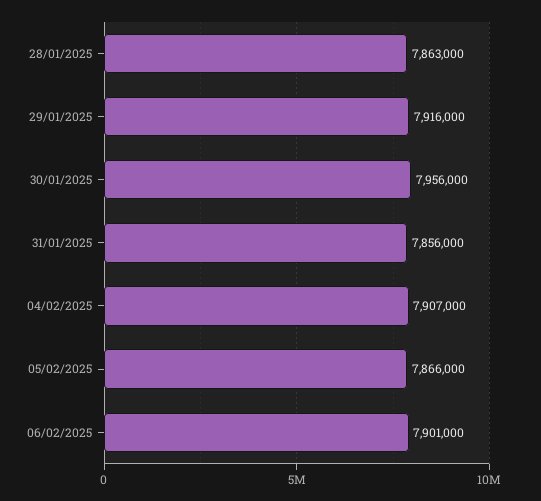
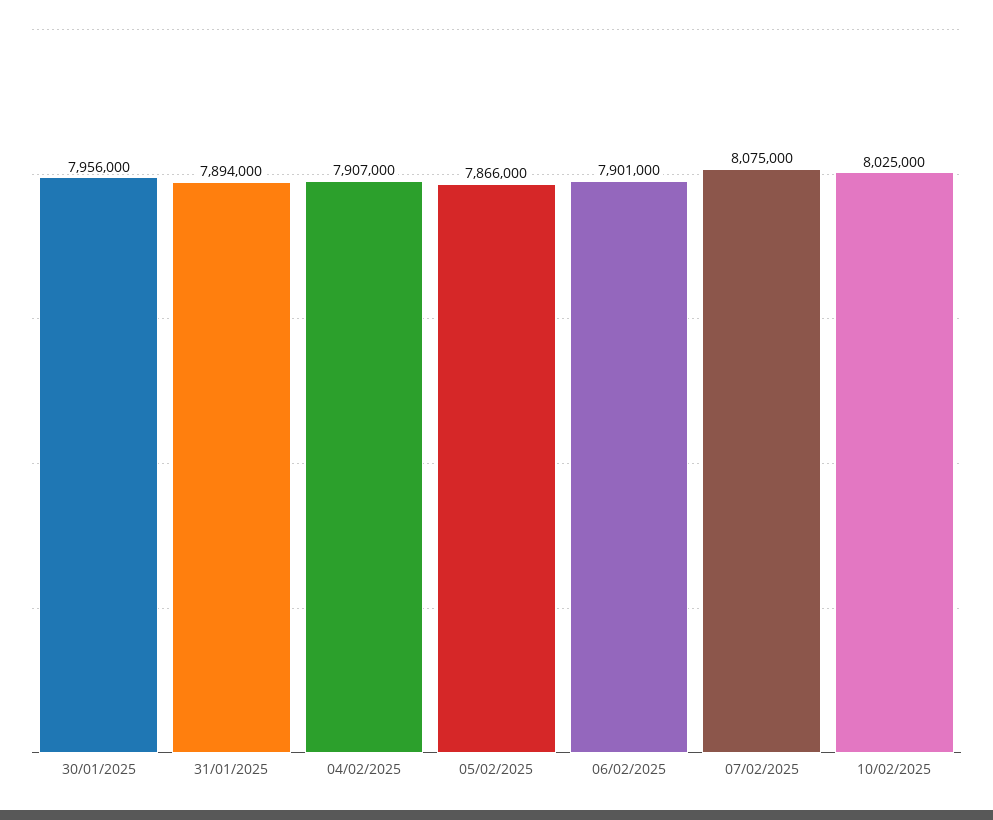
28/01/2025: 7863000 -> none
29/01/2025: 7916000 -> none
31/01/2025: 7856000 -> 7894000
07/02/2025: none -> 8075000
10/02/2025: none -> 8025000

